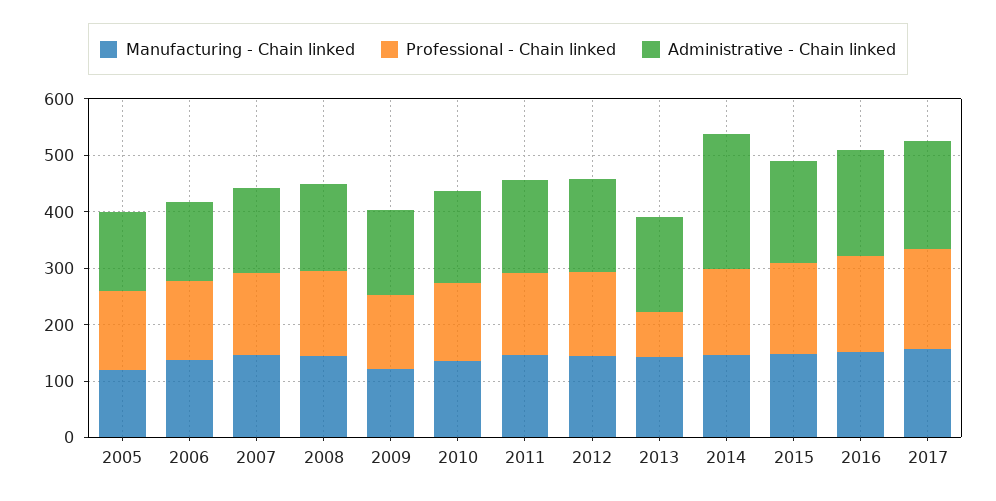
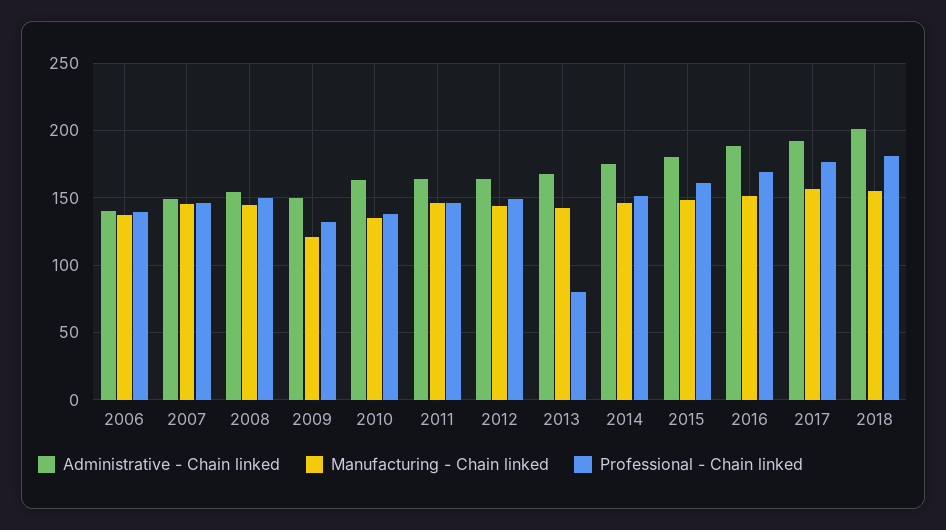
Manufacturing - Chain linked, 2005: 120 -> none
Professional - Chain linked, 2005: 140 -> none
Administrative - Chain linked, 2005: 140 -> none
Administrative - Chain linked, 2014: 240 -> 175
Administrative - Chain linked, 2018: none -> 200
Manufacturing - Chain linked, 2018: none -> 155
Professional - Chain linked, 2018: none -> 180

